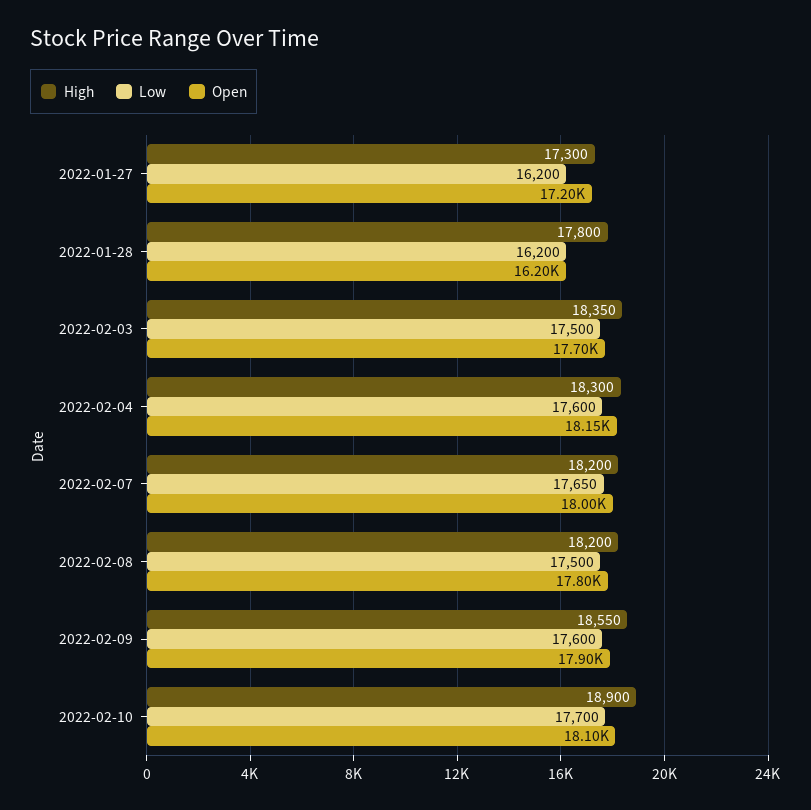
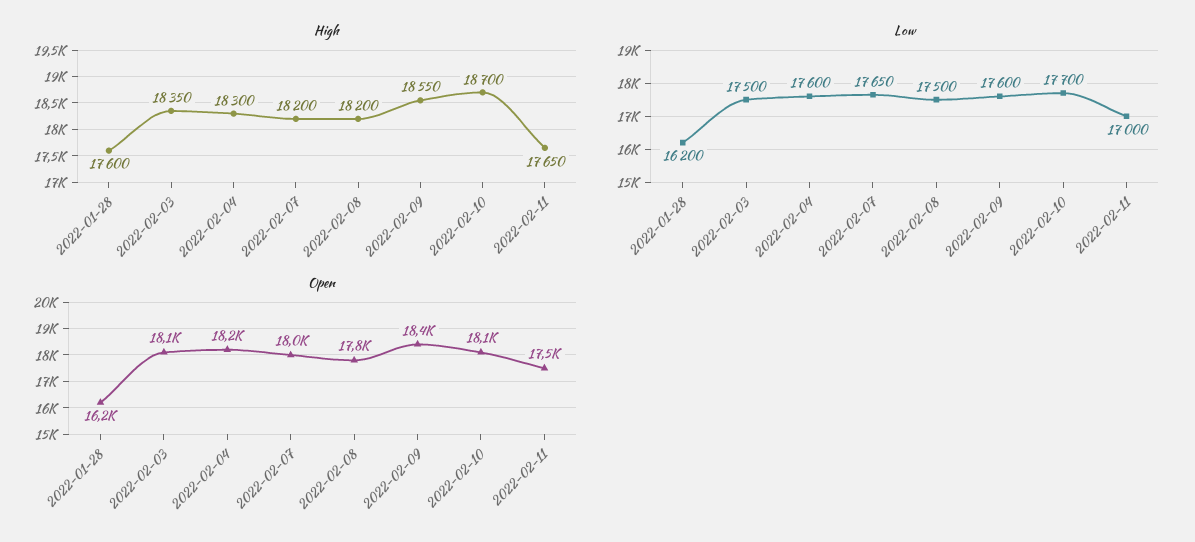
High, 2022-01-27: 17300 -> none
Low, 2022-01-27: 16200 -> none
Open, 2022-01-27: 17200 -> none
High, 2022-01-28: 17800 -> 17600
Open, 2022-02-03: 17700 -> 18100
Open, 2022-02-09: 17900 -> 18400
High, 2022-02-10: 18900 -> 18700
High, 2022-02-11: none -> 17650
Low, 2022-02-11: none -> 17000
Open, 2022-02-11: none -> 17500

